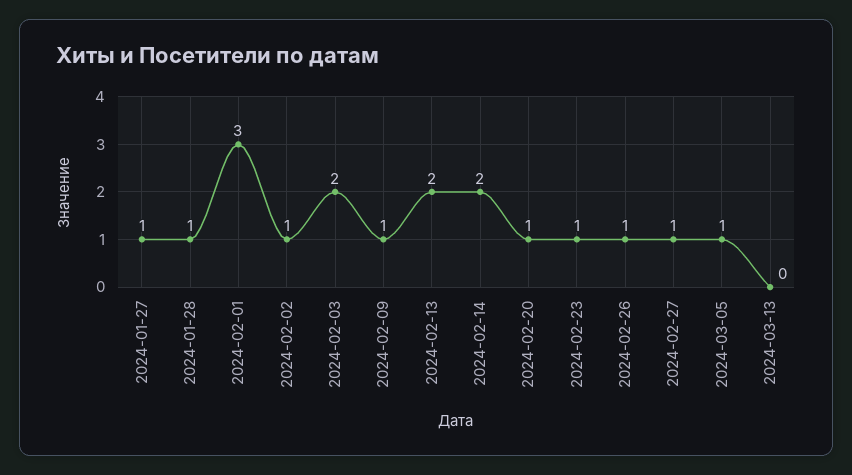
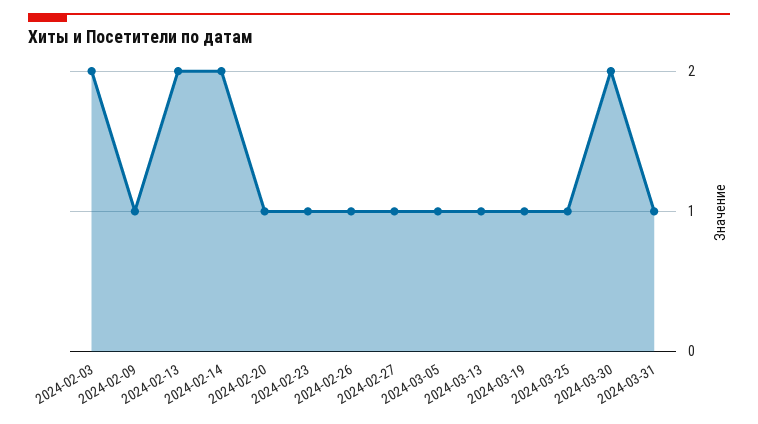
2024-01-27: 1 -> none
2024-01-28: 1 -> none
2024-02-01: 3 -> none
2024-02-02: 1 -> none
2024-03-13: 0 -> 1
2024-03-19: none -> 1
2024-03-25: none -> 1
2024-03-30: none -> 2
2024-03-31: none -> 1

